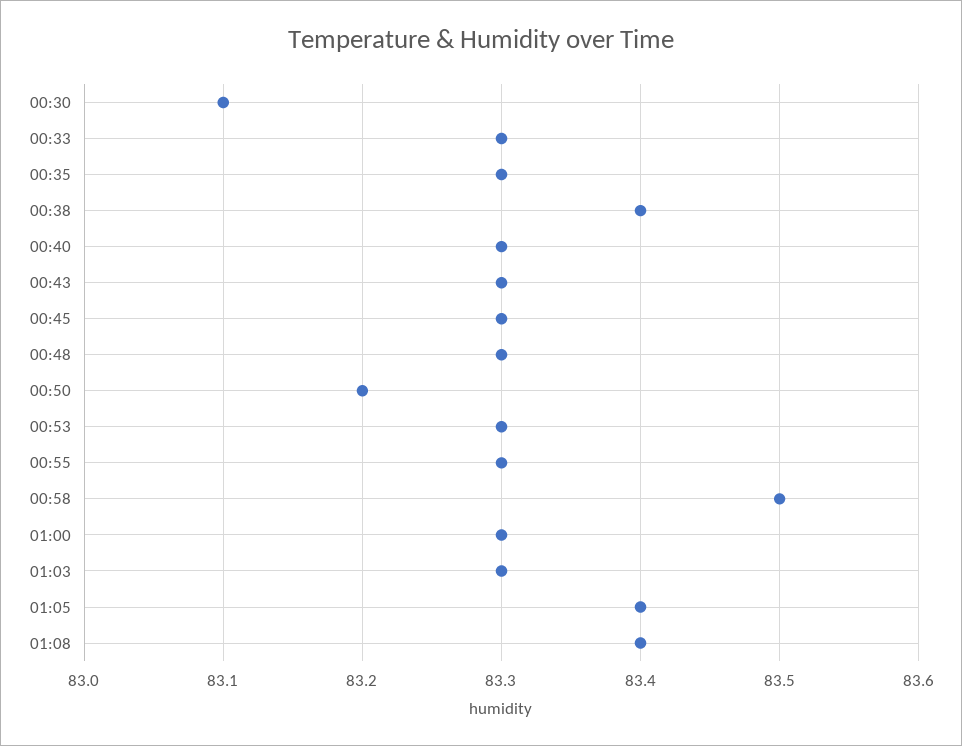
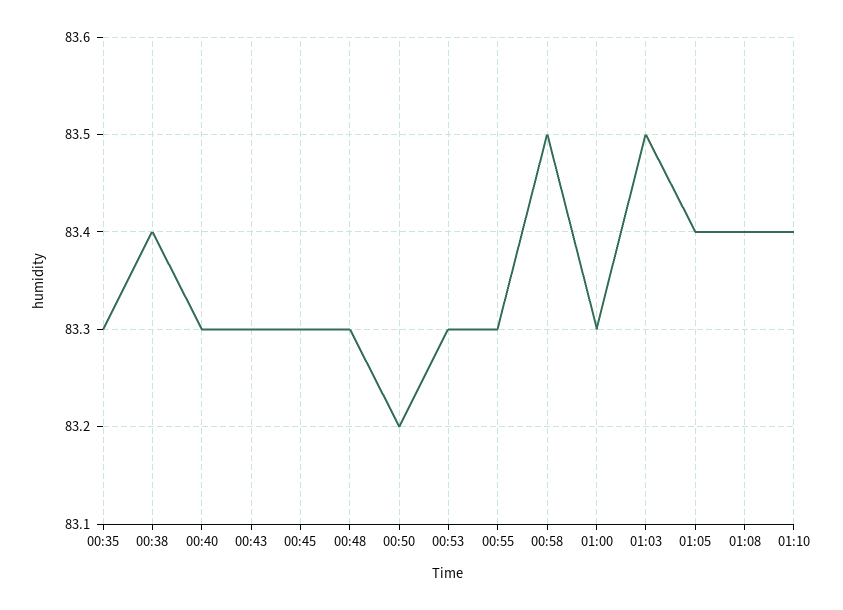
00:30: 83.1 -> none
00:33: 83.3 -> none
01:03: 83.3 -> 83.5
01:10: none -> 83.4

